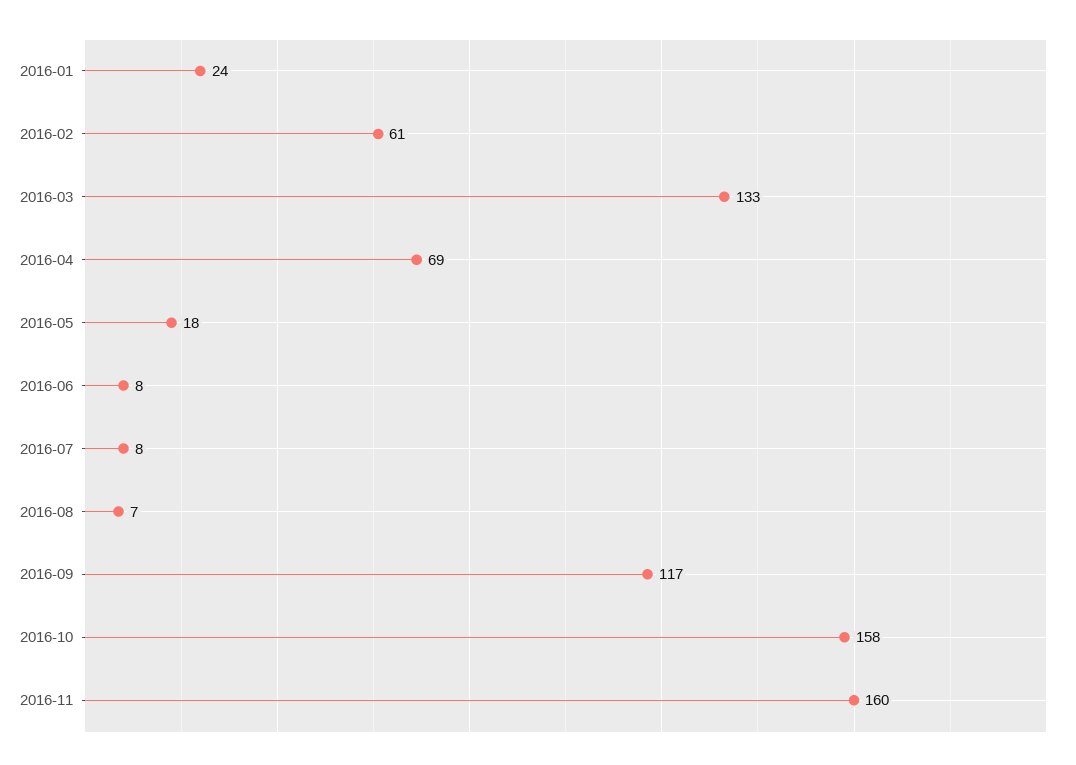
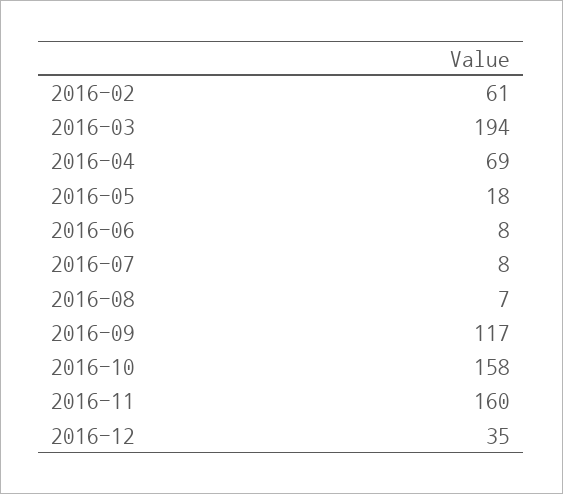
2016-01: 24 -> none
2016-03: 133 -> 194
2016-12: none -> 35

